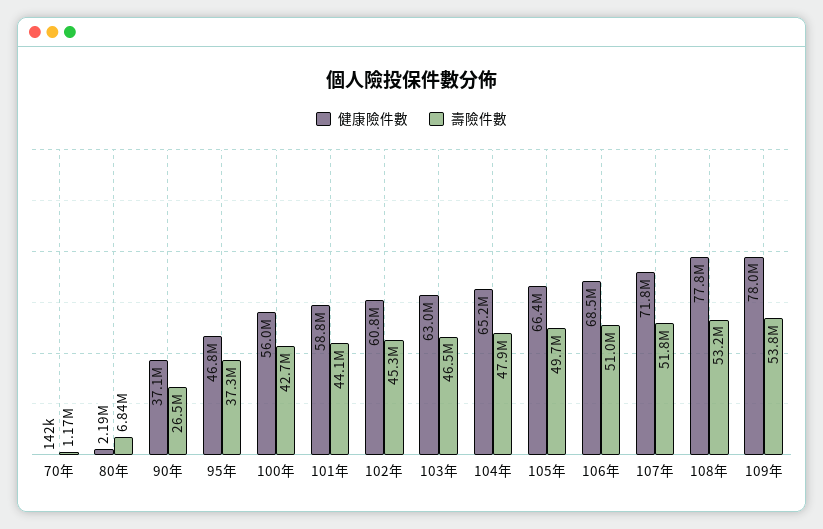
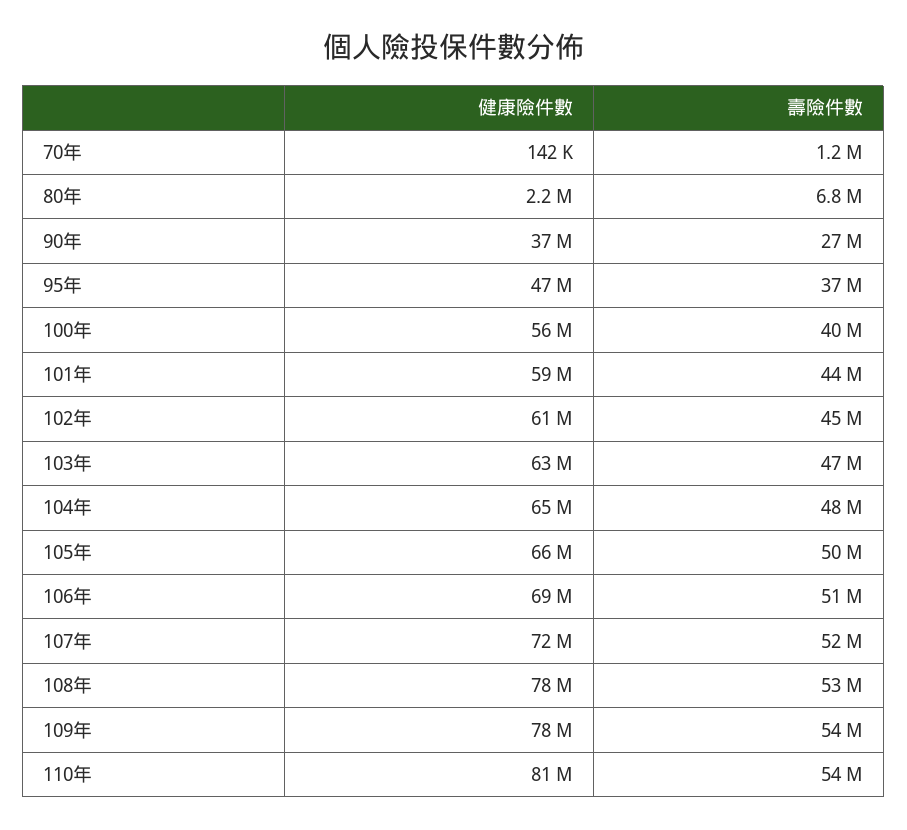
壽險件數, 100年: 42700000 -> 40000000
健康險件數, 110年: none -> 81000000
壽險件數, 110年: none -> 54000000

